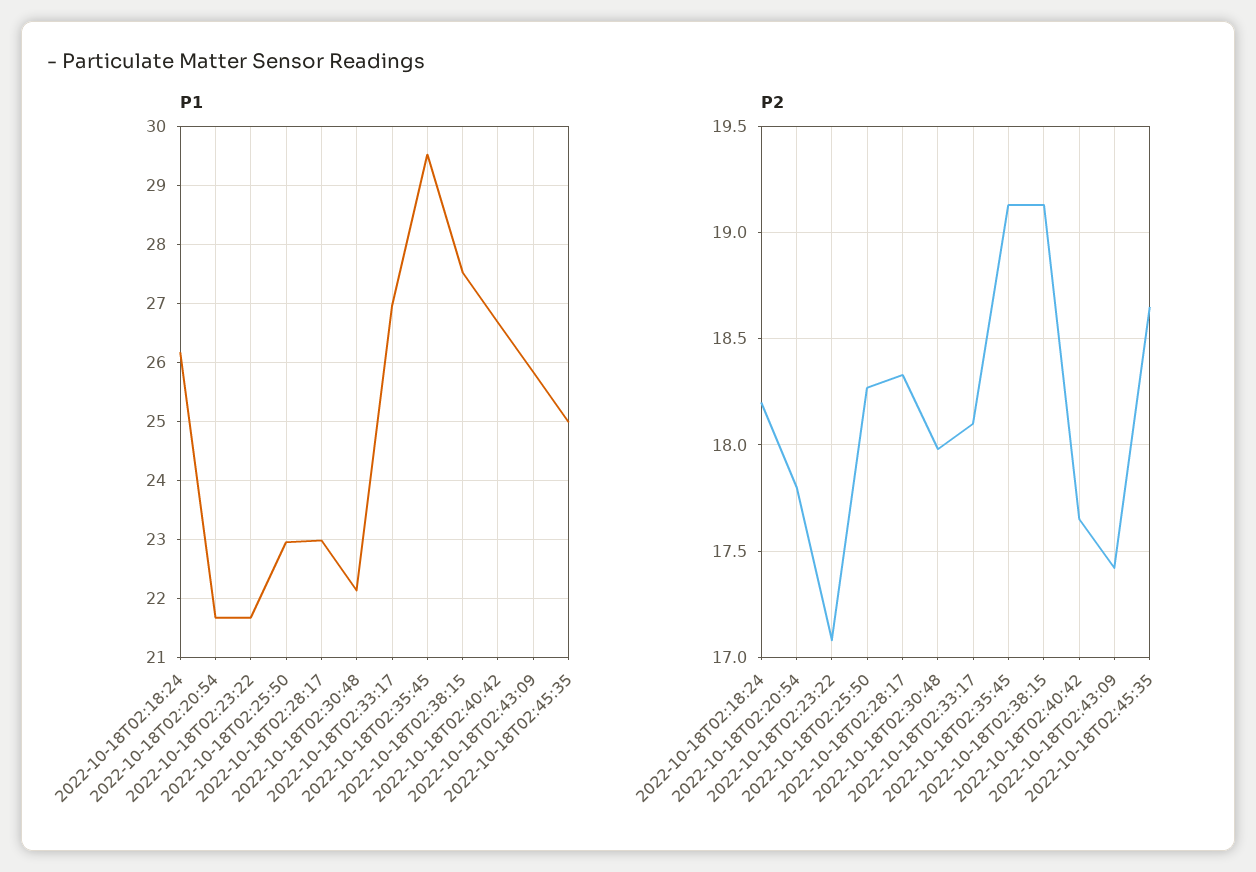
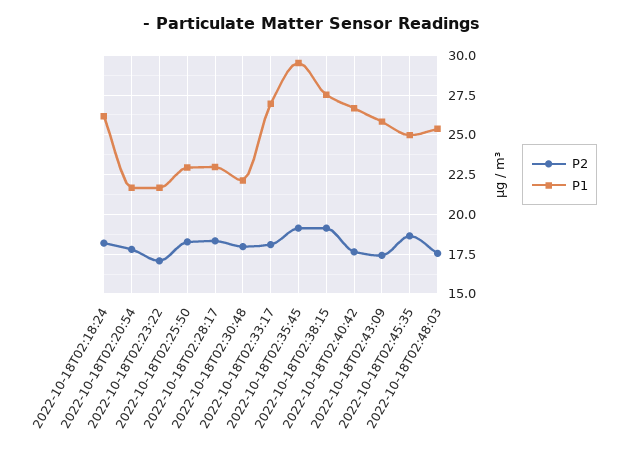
P2, 2022-10-18T02:48:03: none -> 17.5
P1, 2022-10-18T02:48:03: none -> 25.5

